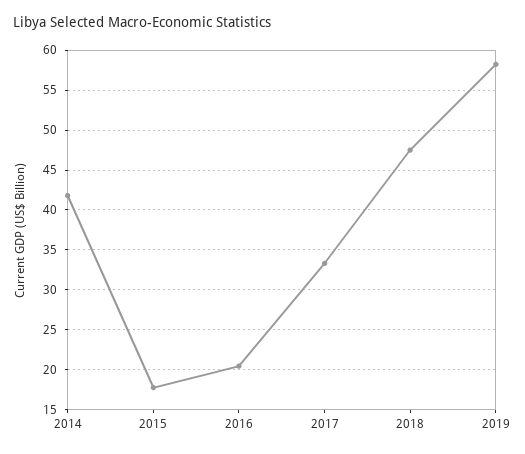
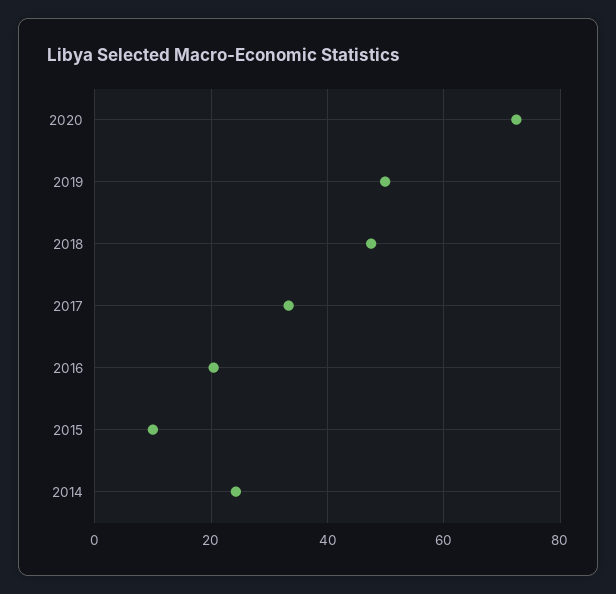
2014: 42 -> 24
2015: 18 -> 10
2019: 58 -> 50
2020: none -> 72

